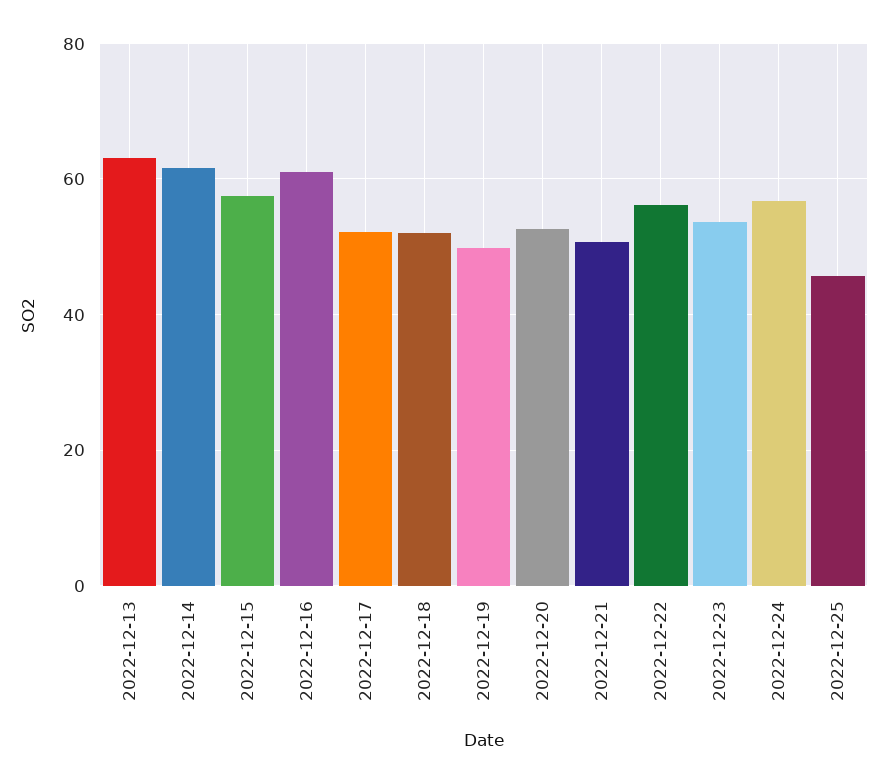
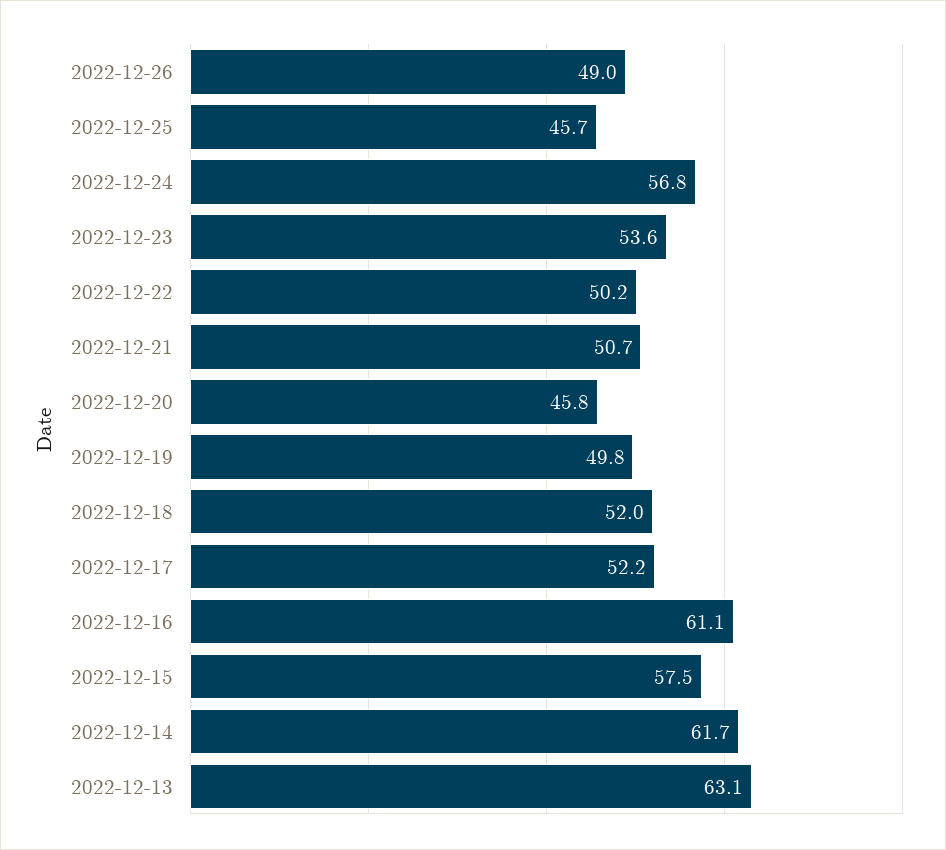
2022-12-20: 52 -> 45.8
2022-12-22: 56 -> 50.2
2022-12-26: none -> 49

